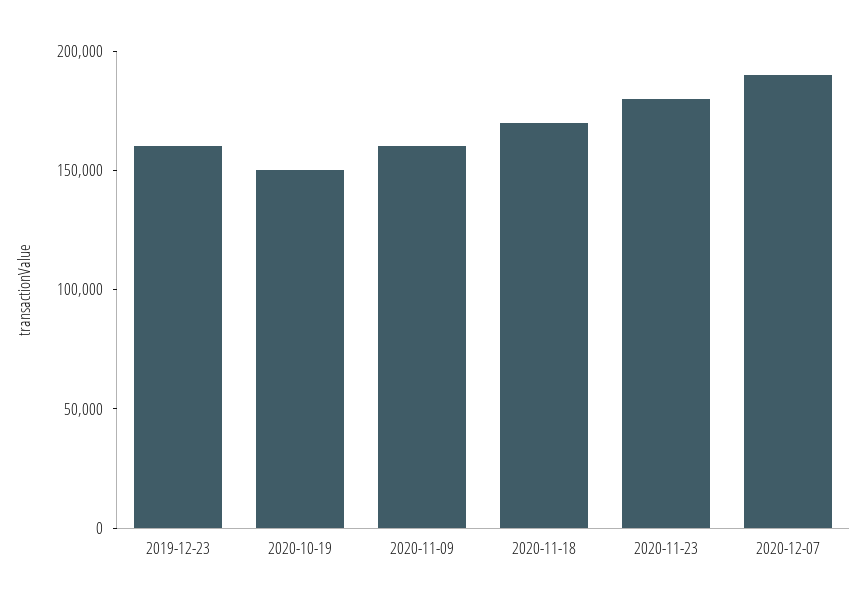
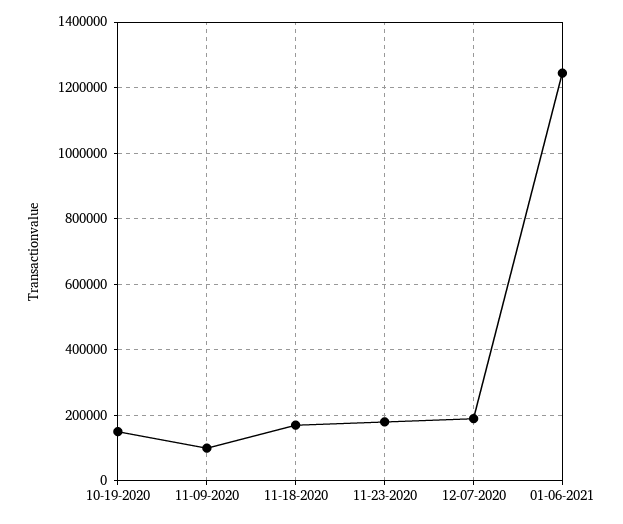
2019-12-23: 160000 -> none
2020-11-09: 160000 -> 100000
01-06-2021: none -> 1240000

